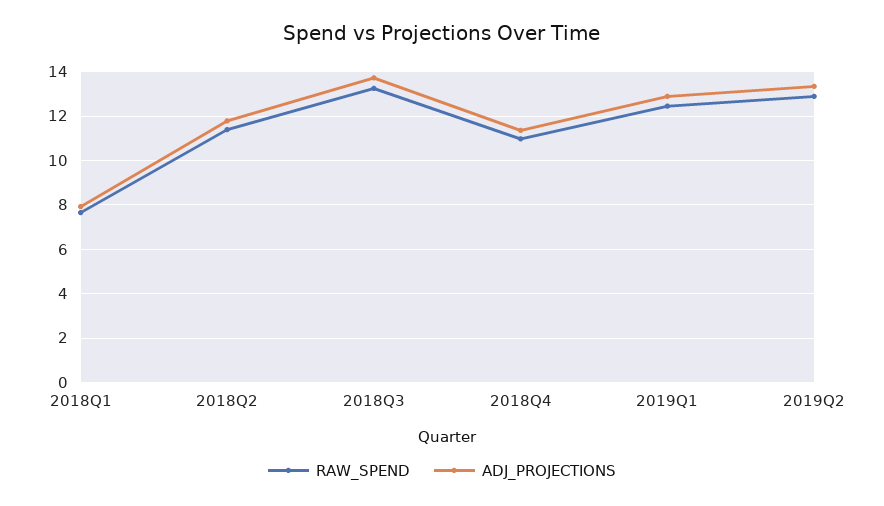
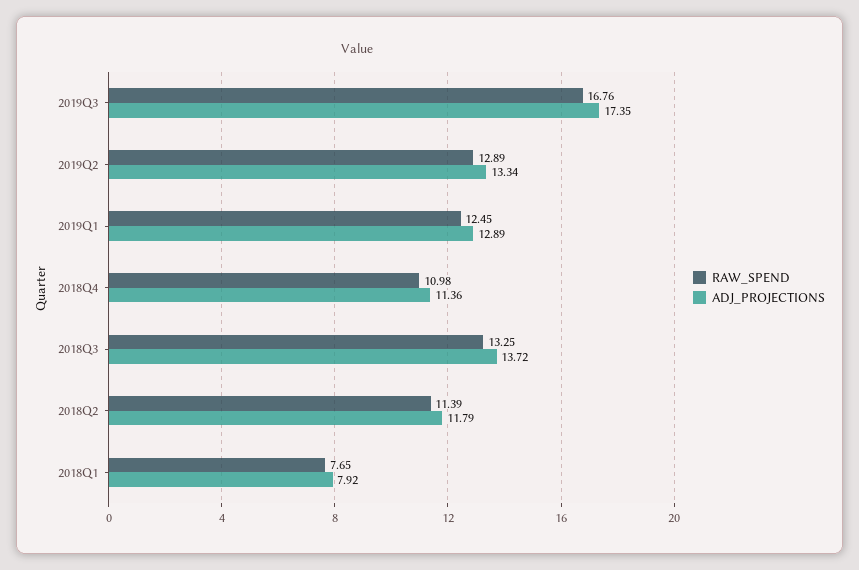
RAW_SPEND, 2019Q3: none -> 16.76
ADJ_PROJECTIONS, 2019Q3: none -> 17.35

